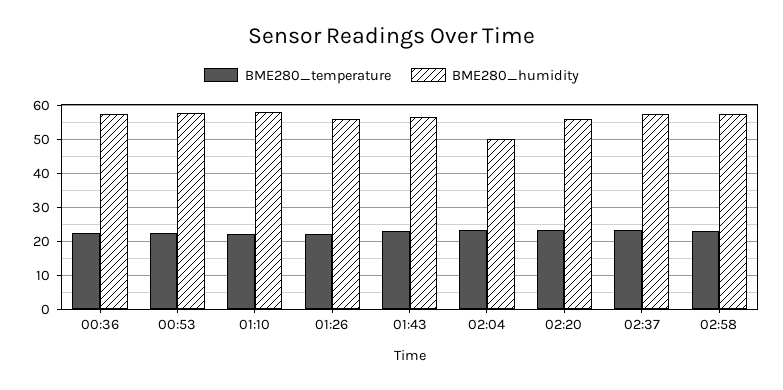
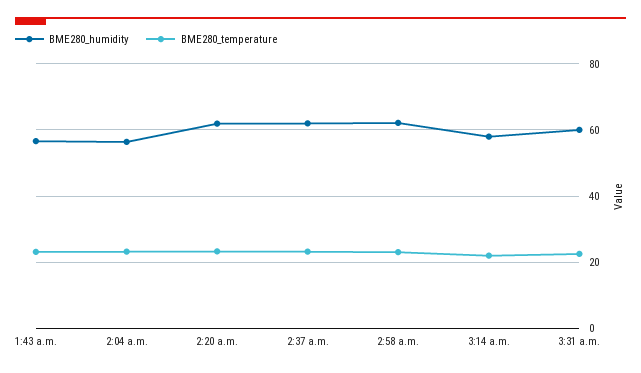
BME280_temperature, 00:36: 22 -> none
BME280_humidity, 00:36: 58 -> none
BME280_temperature, 00:53: 22 -> none
BME280_humidity, 00:53: 58 -> none
BME280_temperature, 01:10: 22 -> none
BME280_humidity, 01:10: 58 -> none
BME280_temperature, 01:26: 22 -> none
BME280_humidity, 01:26: 56 -> none
BME280_humidity, 02:04: 50 -> 56
BME280_humidity, 02:20: 56 -> 62
BME280_humidity, 02:37: 58 -> 62
BME280_humidity, 02:58: 58 -> 62
BME280_humidity, 3:14 a.m.: none -> 58
BME280_temperature, 3:14 a.m.: none -> 22
BME280_humidity, 3:31 a.m.: none -> 60
BME280_temperature, 3:31 a.m.: none -> 22

